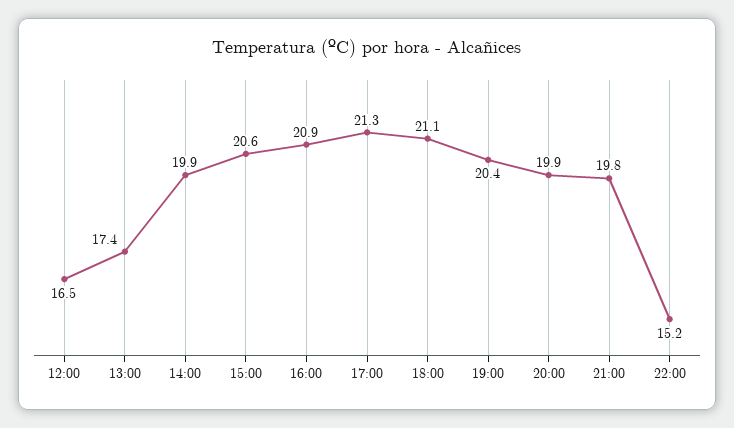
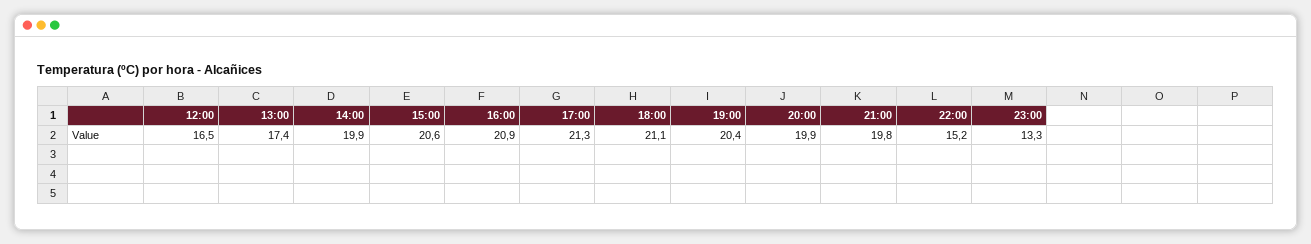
23:00: none -> 13.3

